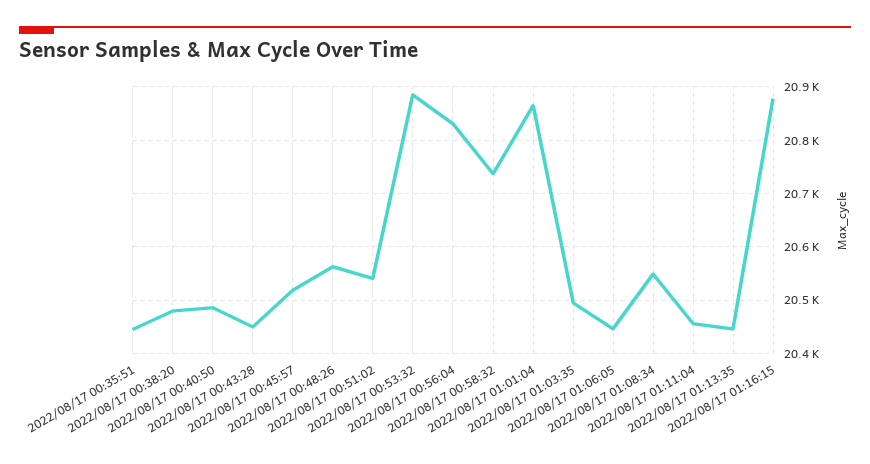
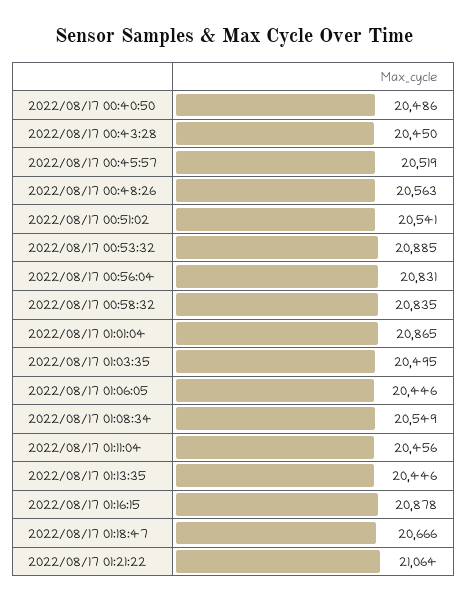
2022/08/17 00:35:51: 20440 -> none
2022/08/17 00:38:20: 20480 -> none
2022/08/17 00:58:32: 20740 -> 20835
2022/08/17 01:18:47: none -> 20666
2022/08/17 01:21:22: none -> 21064

